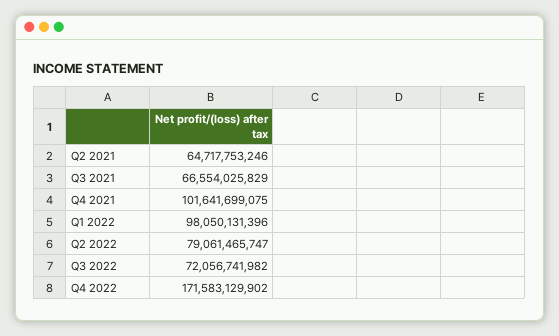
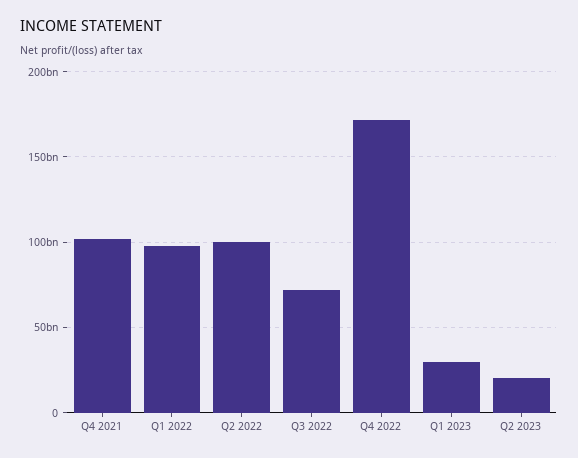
Q2 2021: 64717753246 -> none
Q3 2021: 66554025829 -> none
Q2 2022: 79061465747 -> 100000000000
Q1 2023: none -> 30000000000
Q2 2023: none -> 20000000000

